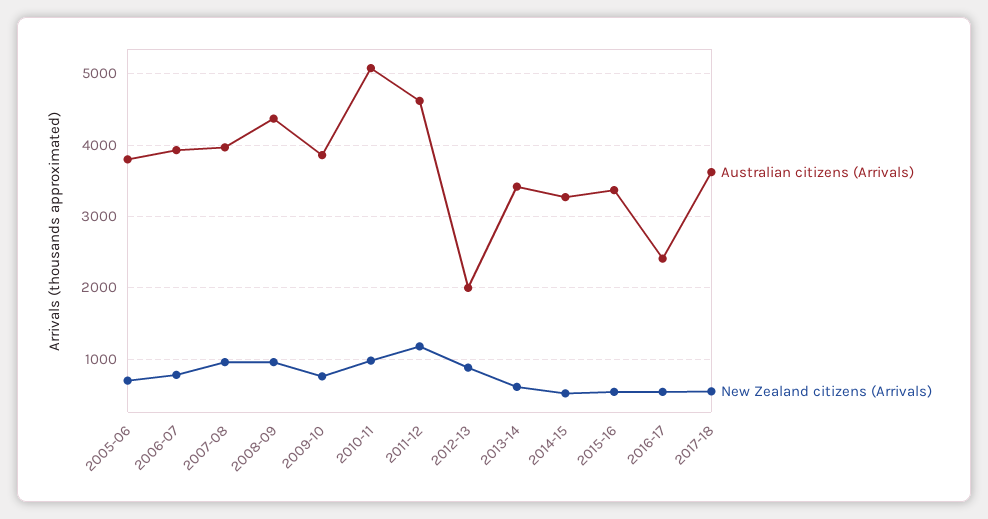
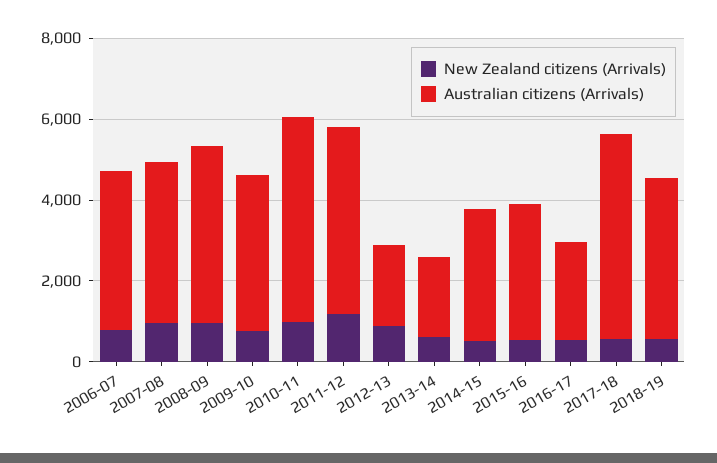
Australian citizens (Arrivals), 2005-06: 3800 -> none
New Zealand citizens (Arrivals), 2005-06: 700 -> none
Australian citizens (Arrivals), 2013-14: 3400 -> 2000
Australian citizens (Arrivals), 2017-18: 3600 -> 5000
New Zealand citizens (Arrivals), 2018-19: none -> 500
Australian citizens (Arrivals), 2018-19: none -> 4000

